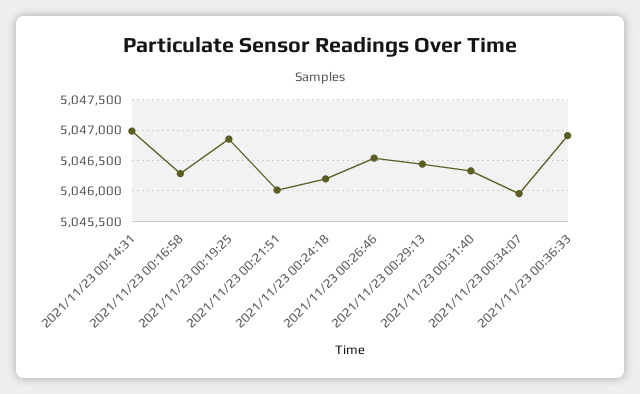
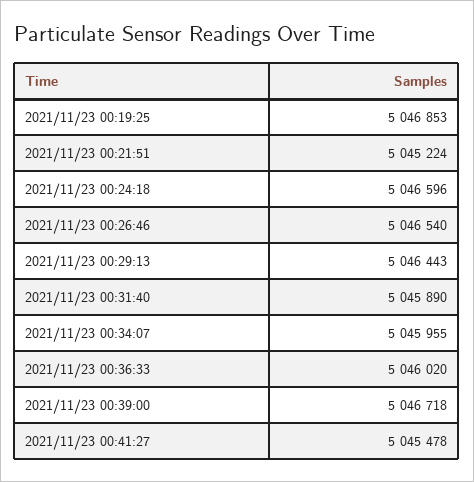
2021/11/23 00:14:31: 5047000 -> none
2021/11/23 00:16:58: 5046300 -> none
2021/11/23 00:21:51: 5046000 -> 5045224
2021/11/23 00:24:18: 5046200 -> 5046596
2021/11/23 00:31:40: 5046300 -> 5045890
2021/11/23 00:36:33: 5046900 -> 5046020
2021/11/23 00:39:00: none -> 5046718
2021/11/23 00:41:27: none -> 5045478

